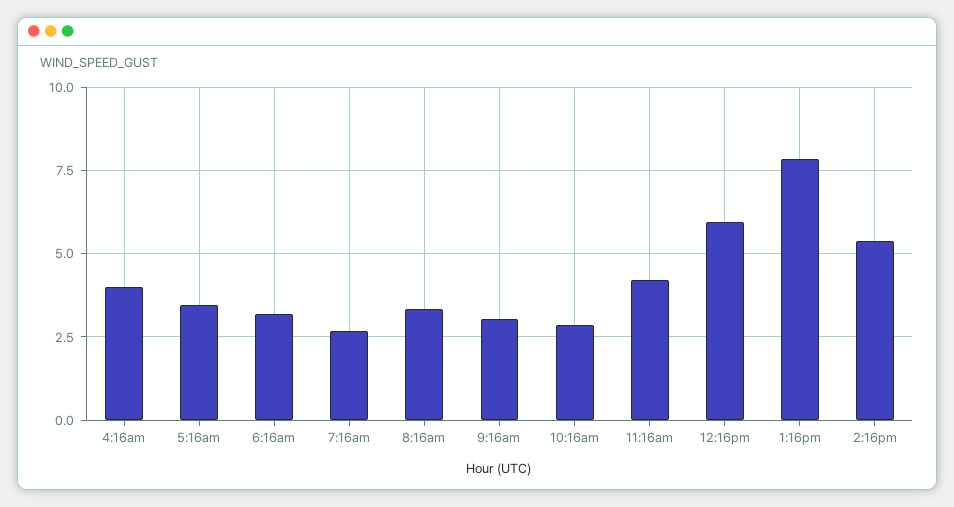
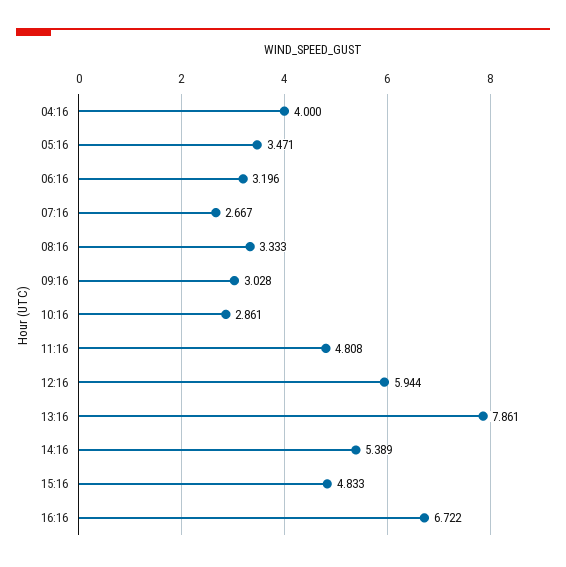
11:16am: 4.25 -> 4.808
15:16: none -> 4.833
16:16: none -> 6.722

